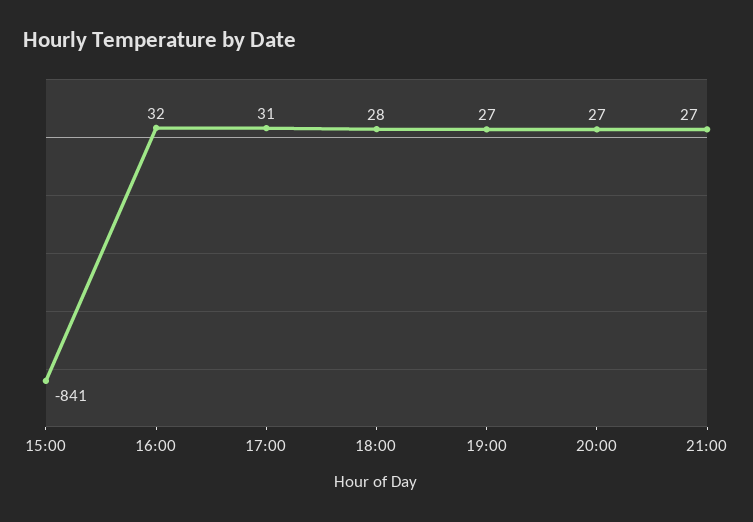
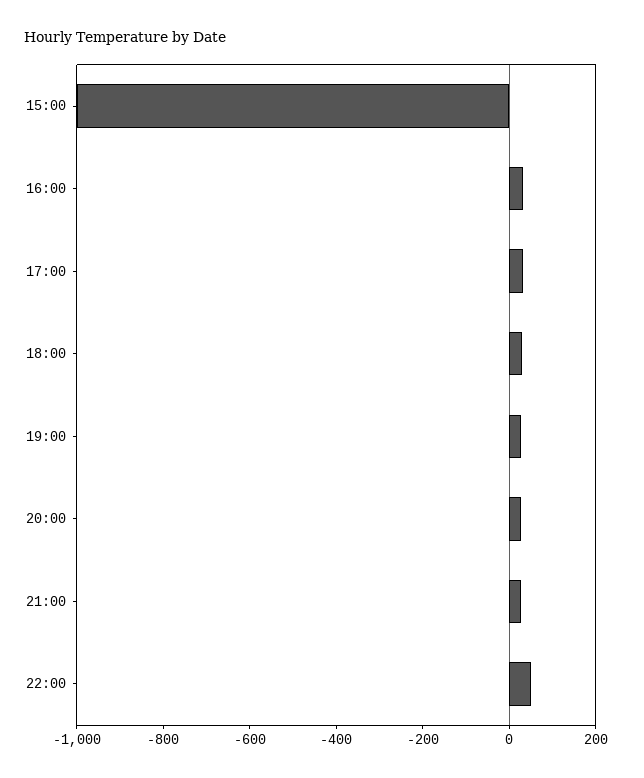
15:00: -841 -> -1000
22:00: none -> 50

